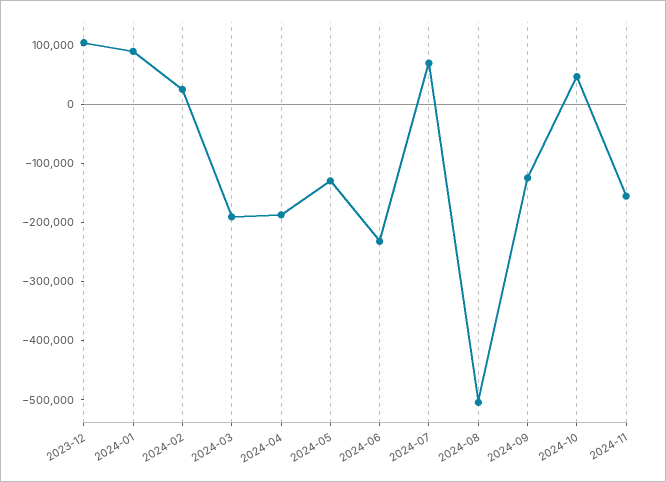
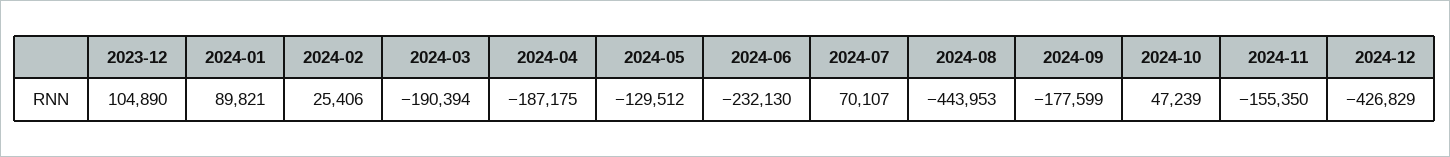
2024-08: -500000 -> -443953
2024-09: -120000 -> -177599
2024-12: none -> -426829

